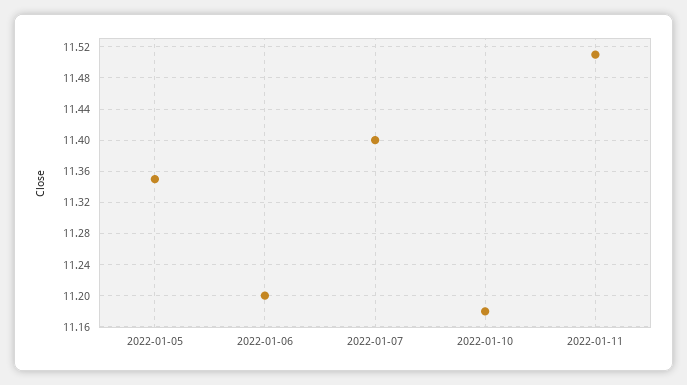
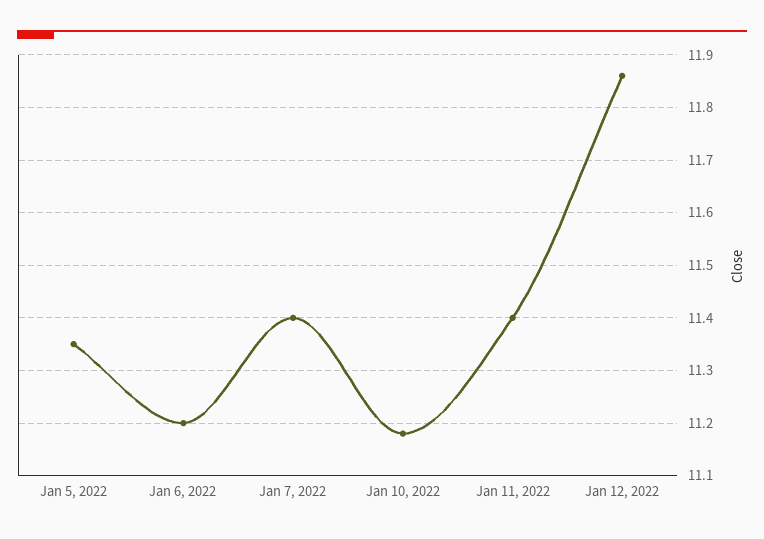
2022-01-11: 11.51 -> 11.4
Jan 12, 2022: none -> 11.85

